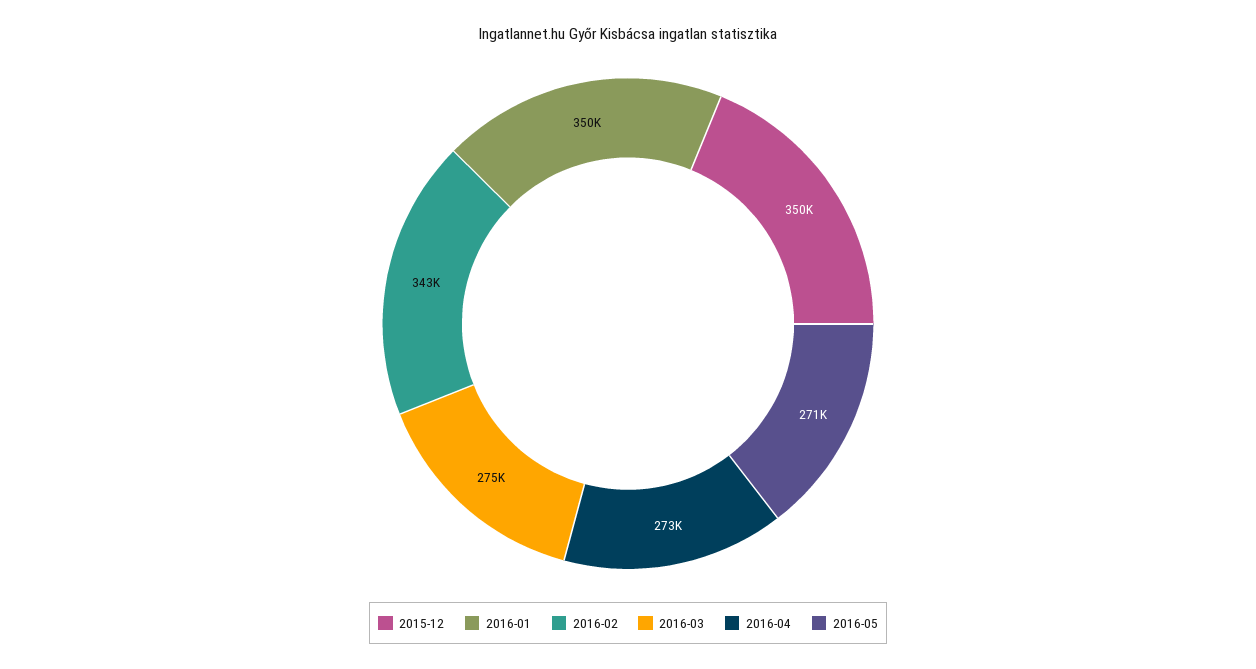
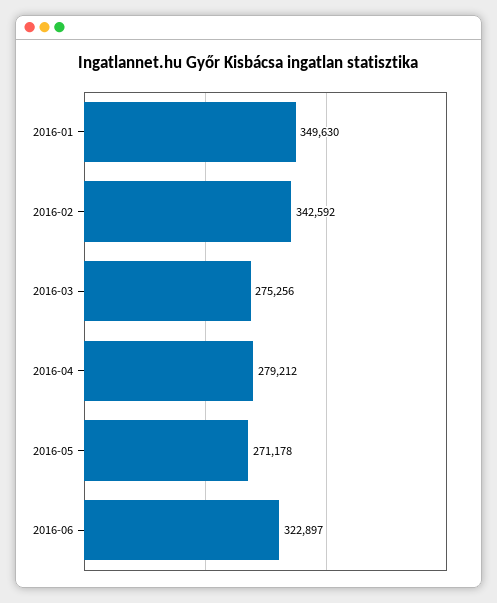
2015-12: 350000 -> none
2016-04: 273000 -> 279212
2016-06: none -> 322897

